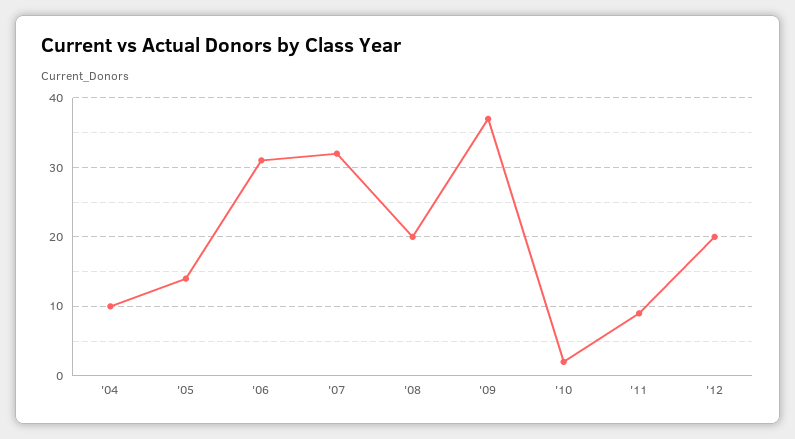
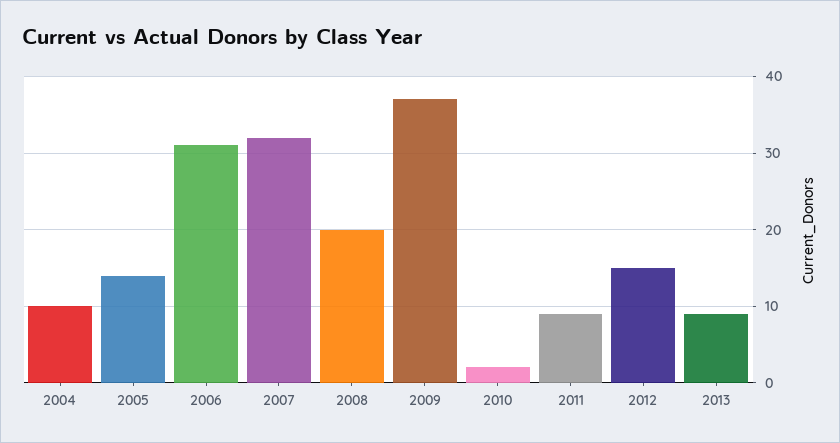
'12: 20 -> 15
2013: none -> 9

